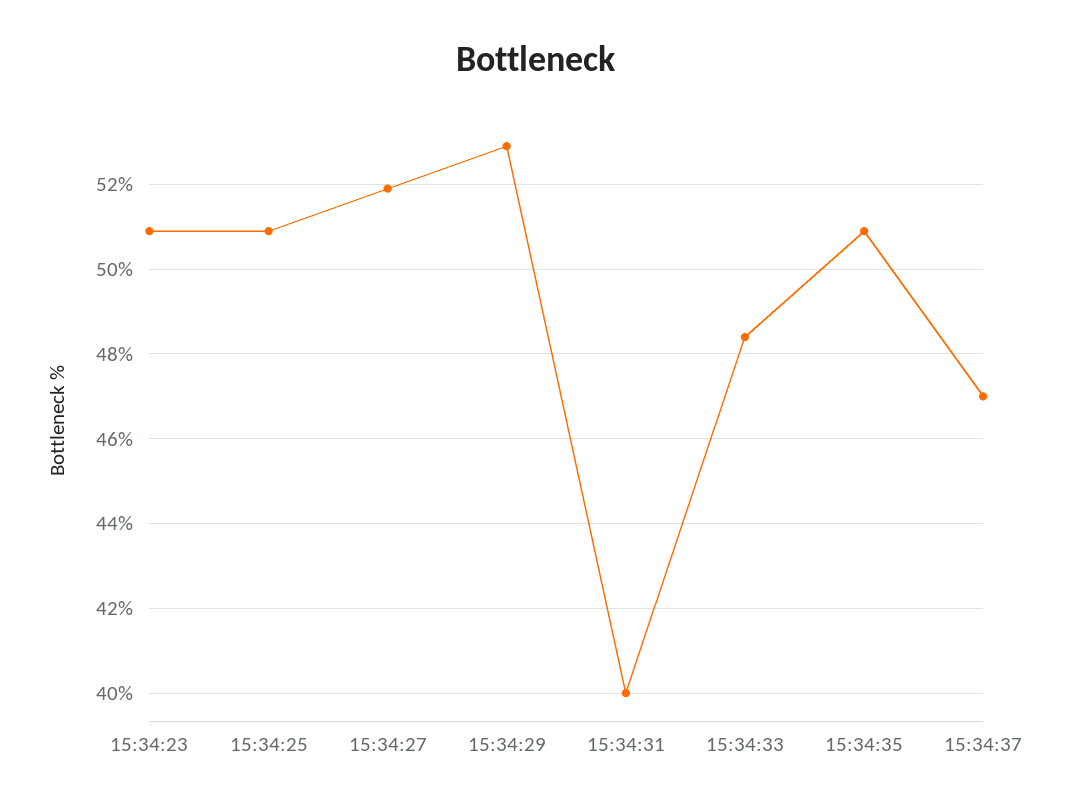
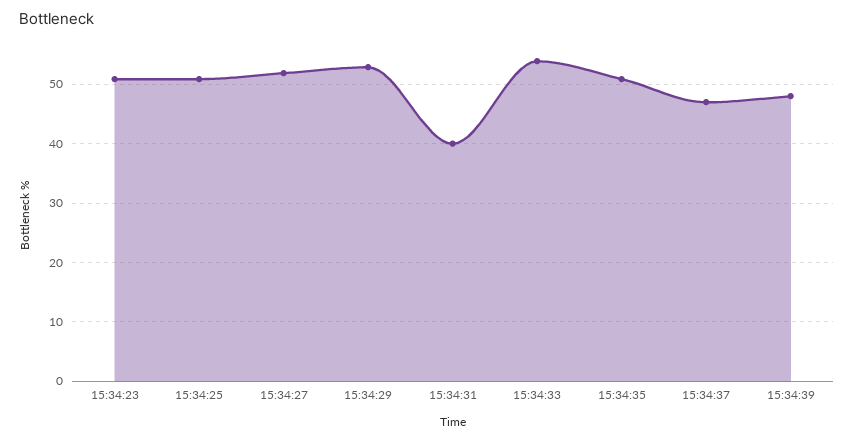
15:34:33: 48.5 -> 54
15:34:39: none -> 48

